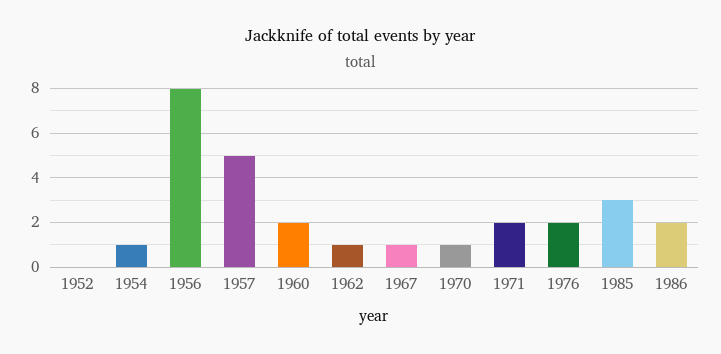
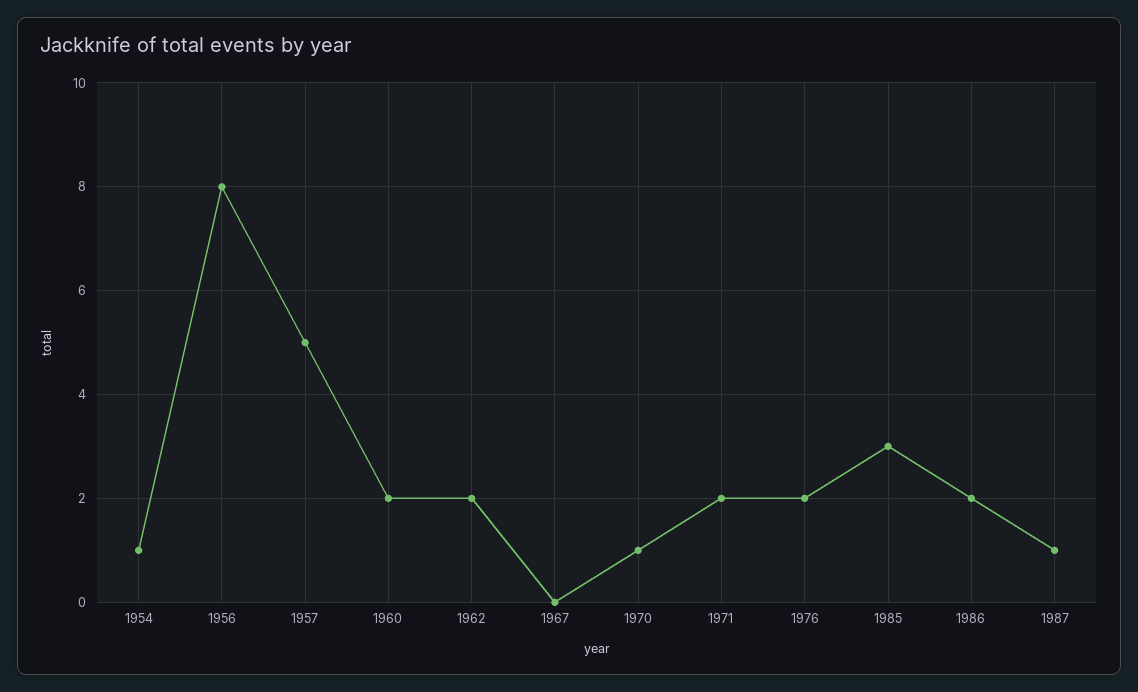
1952: 0 -> none
1962: 1 -> 2
1967: 1 -> 0
1987: none -> 1

